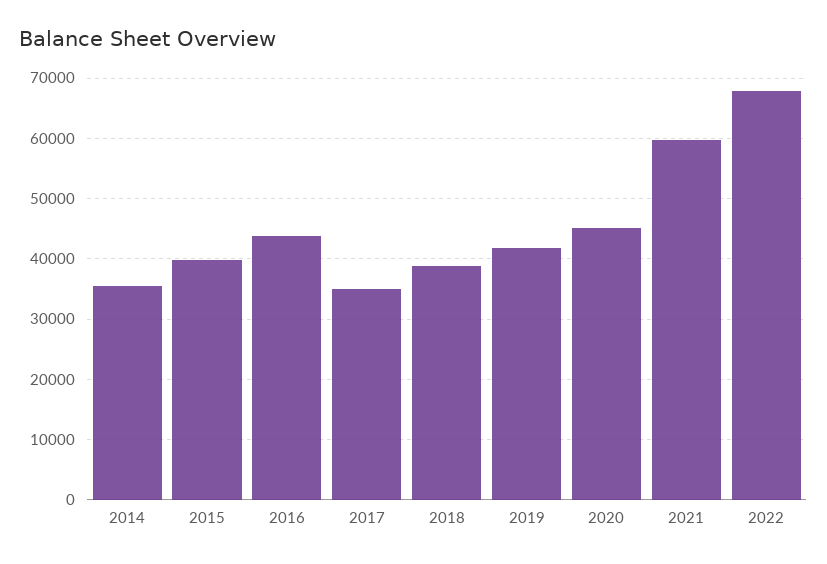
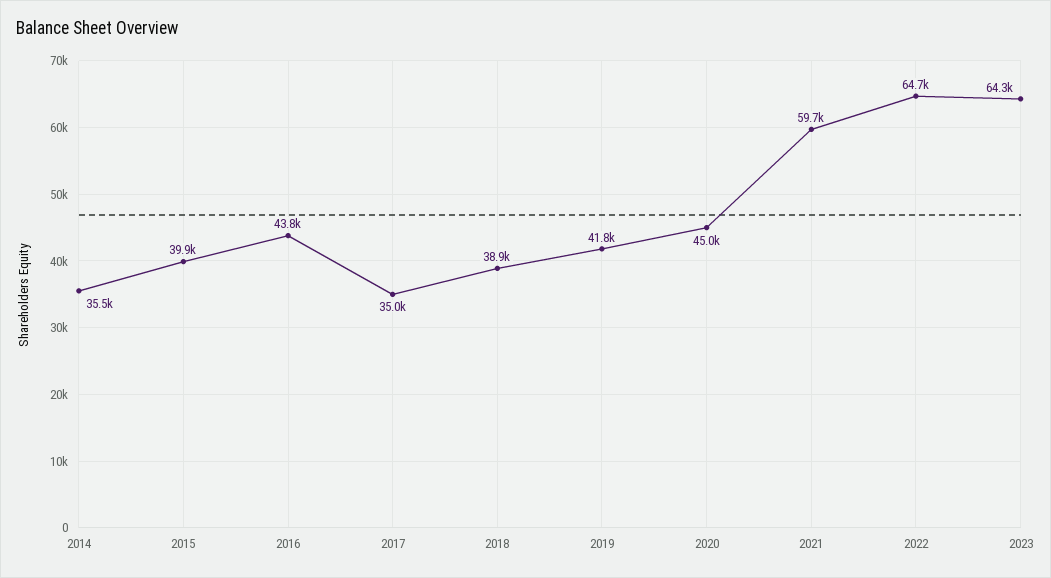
2022: 68000 -> 64700
2023: none -> 64300

